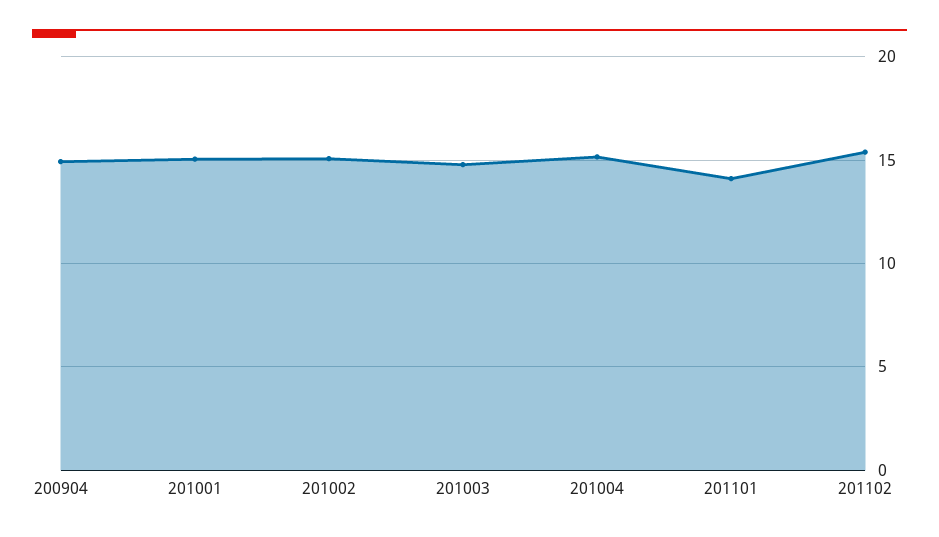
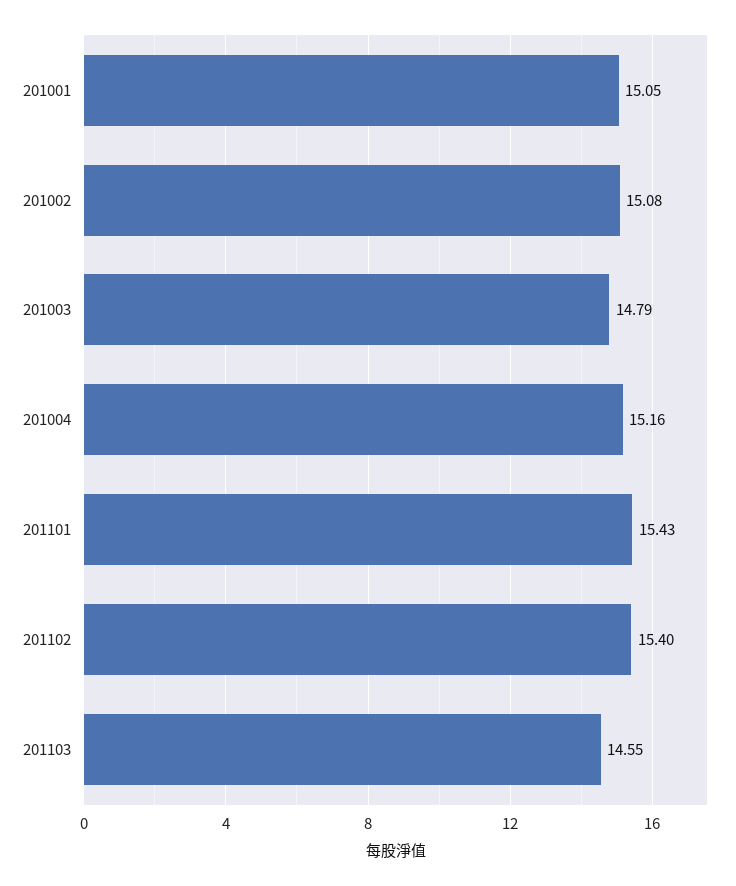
200904: 15 -> none
201101: 14 -> 15.43
201103: none -> 14.55

